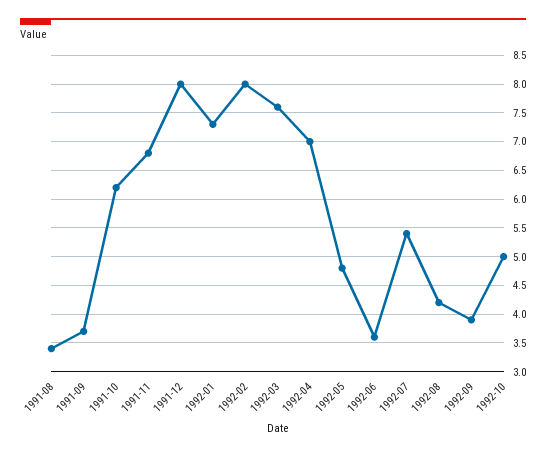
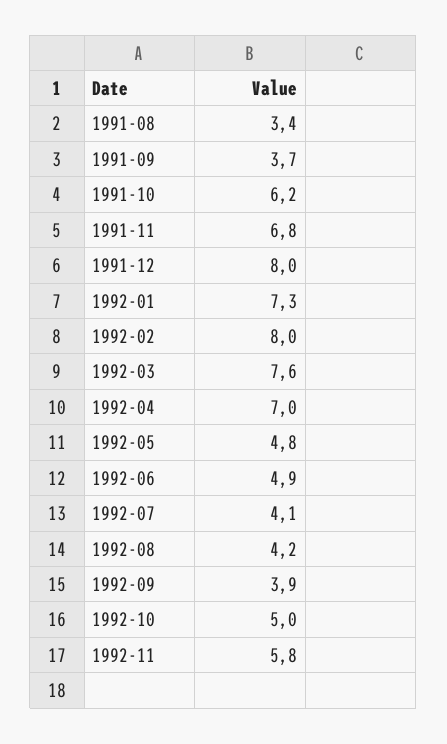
1992-06: 3.5 -> 4.9
1992-07: 5.5 -> 4.1
1992-11: none -> 5.8

